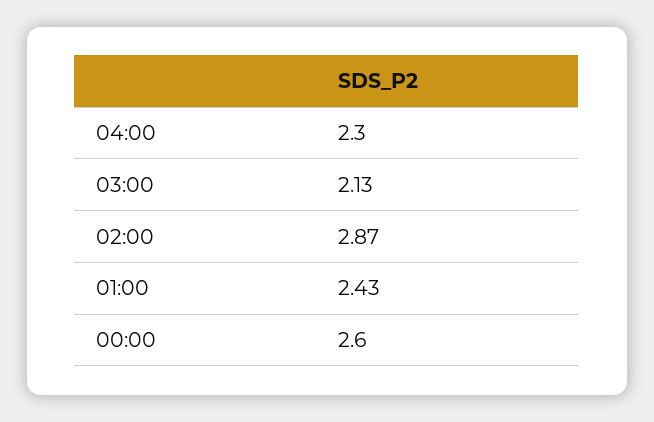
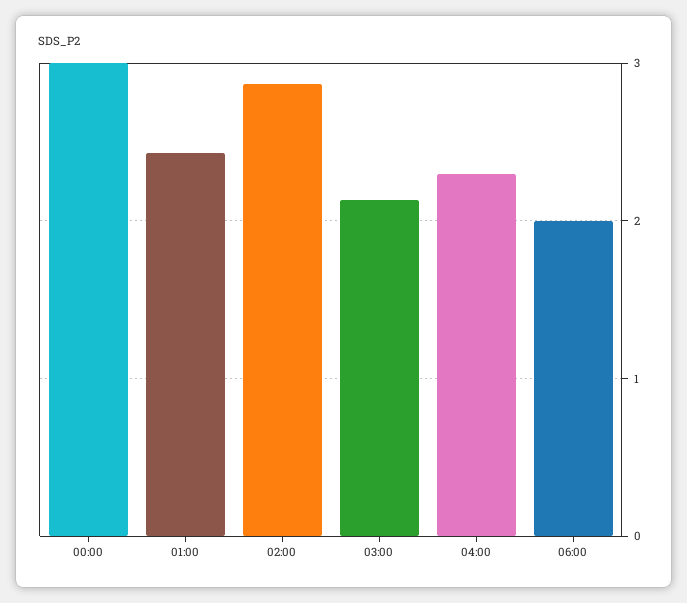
00:00: 2.6 -> 3
06:00: none -> 2

